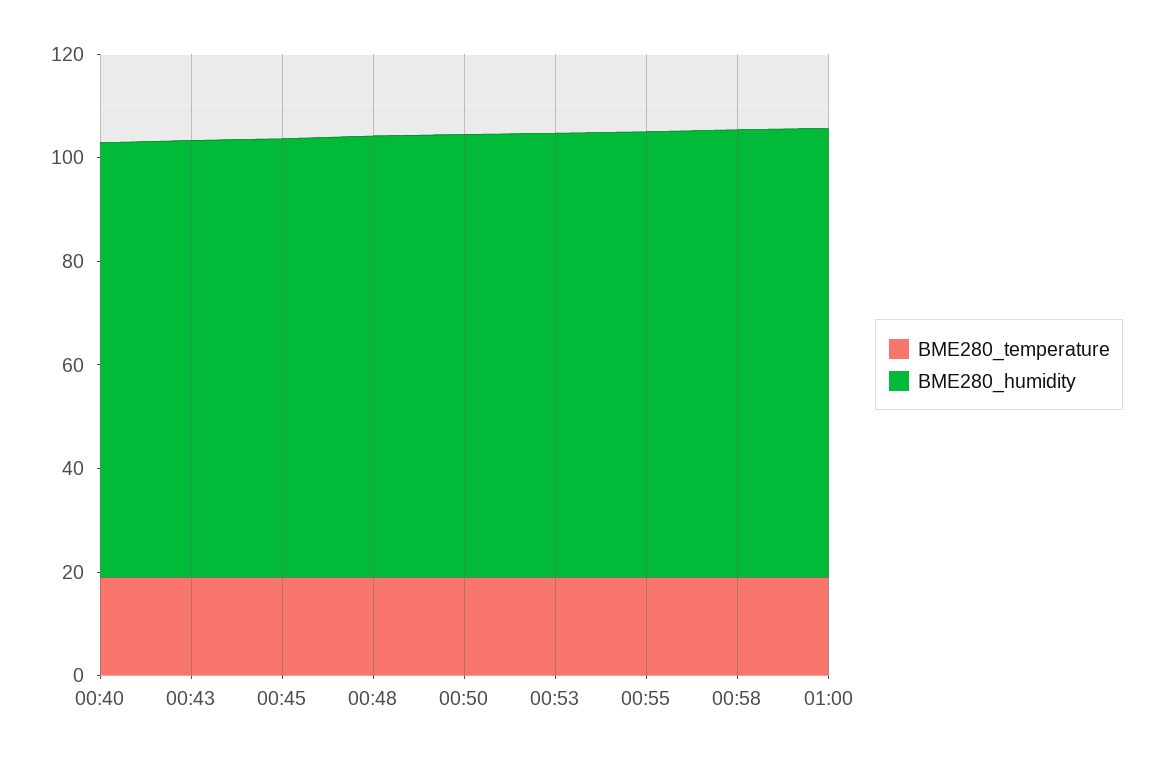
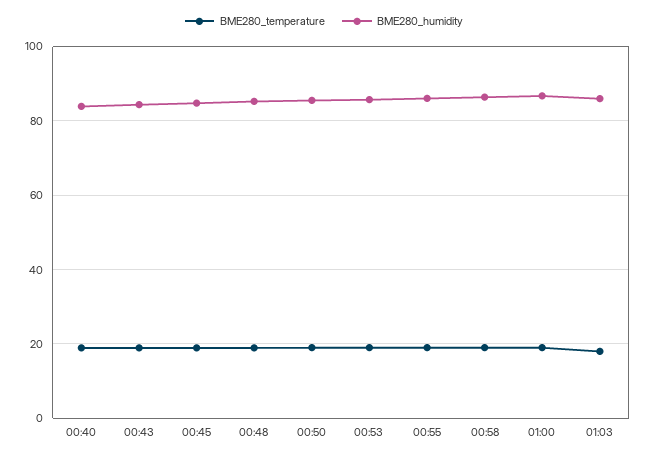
BME280_temperature, 01:03: none -> 18
BME280_humidity, 01:03: none -> 86

